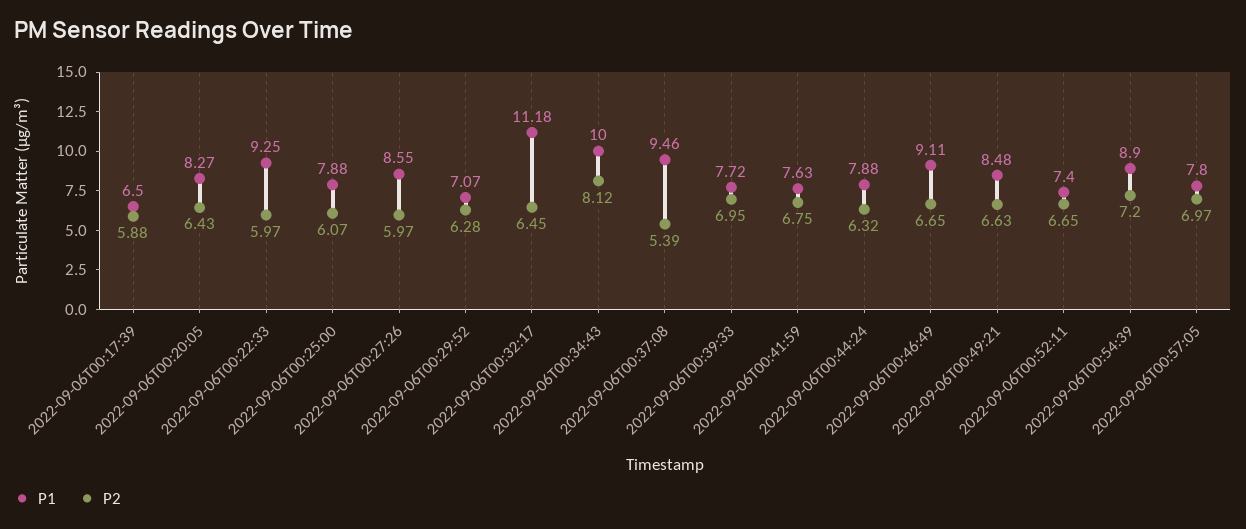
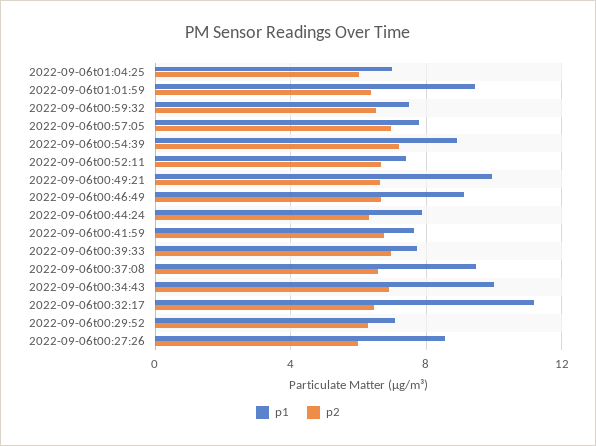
P1, 2022-09-06T00:17:39: 6.5 -> none
P2, 2022-09-06T00:17:39: 5.88 -> none
P1, 2022-09-06T00:20:05: 8.27 -> none
P2, 2022-09-06T00:20:05: 6.43 -> none
P1, 2022-09-06T00:22:33: 9.25 -> none
P2, 2022-09-06T00:22:33: 5.97 -> none
P1, 2022-09-06T00:25:00: 7.88 -> none
P2, 2022-09-06T00:25:00: 6.07 -> none
P2, 2022-09-06T00:34:43: 8.12 -> 7
P2, 2022-09-06T00:37:08: 5.39 -> 6.5
P1, 2022-09-06T00:49:21: 8.48 -> 10
P1, 2022-09-06t01:04:25: none -> 7
P2, 2022-09-06t01:04:25: none -> 6
P1, 2022-09-06t01:01:59: none -> 9.5
P2, 2022-09-06t01:01:59: none -> 6.5
P1, 2022-09-06t00:59:32: none -> 7.5
P2, 2022-09-06t00:59:32: none -> 6.5

